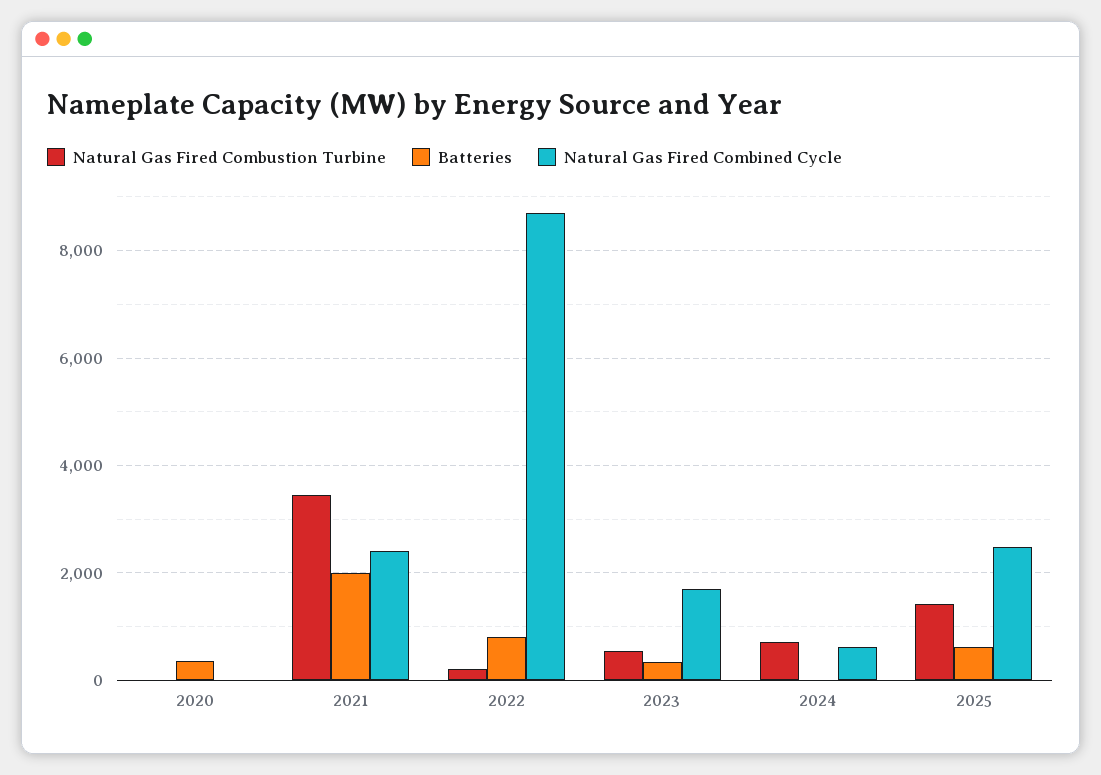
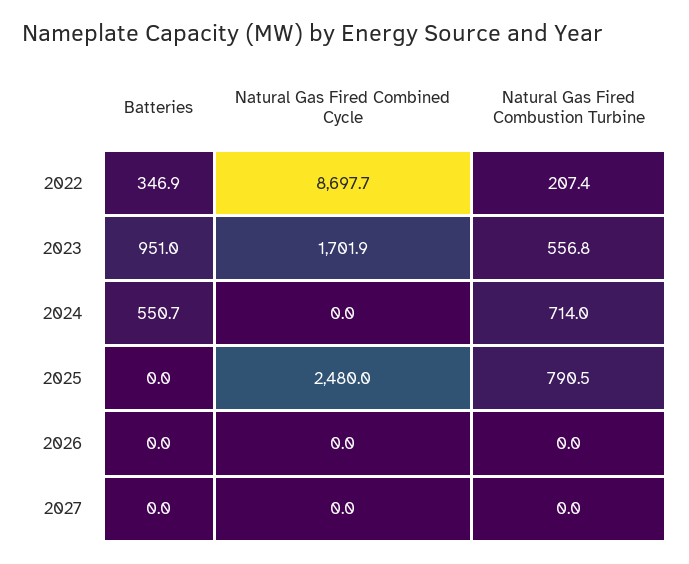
Natural Gas Fired Combustion Turbine, 2020: 0 -> none
Batteries, 2020: 400 -> none
Natural Gas Fired Combined Cycle, 2020: 0 -> none
Natural Gas Fired Combustion Turbine, 2021: 3400 -> none
Batteries, 2021: 2000 -> none
Natural Gas Fired Combined Cycle, 2021: 2400 -> none
Batteries, 2022: 800 -> 346.9
Batteries, 2023: 400 -> 951
Batteries, 2024: 0 -> 550.7
Natural Gas Fired Combined Cycle, 2024: 600 -> 0
Natural Gas Fired Combustion Turbine, 2025: 1400 -> 790.5
Batteries, 2025: 600 -> 0
Batteries, 2026: none -> 0
Natural Gas Fired Combined Cycle, 2026: none -> 0
Natural Gas Fired Combustion Turbine, 2026: none -> 0
Batteries, 2027: none -> 0
Natural Gas Fired Combined Cycle, 2027: none -> 0
Natural Gas Fired Combustion Turbine, 2027: none -> 0

